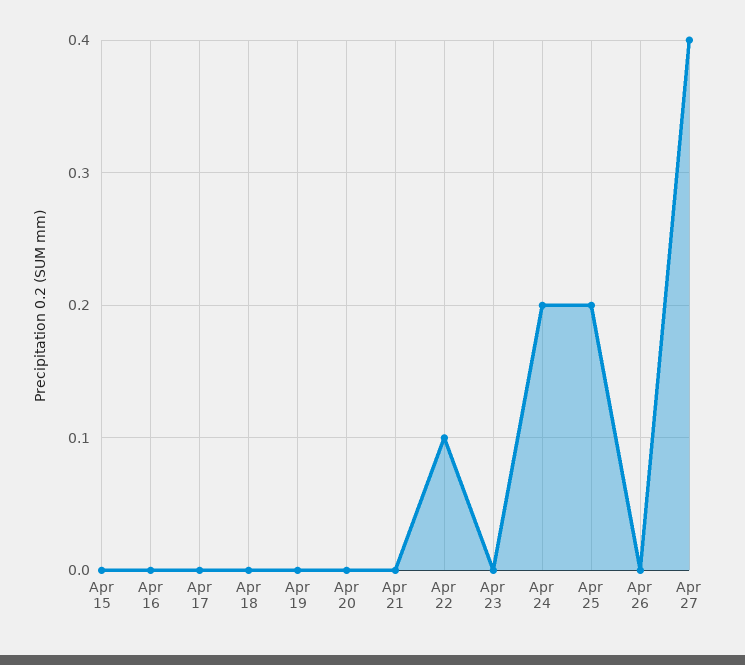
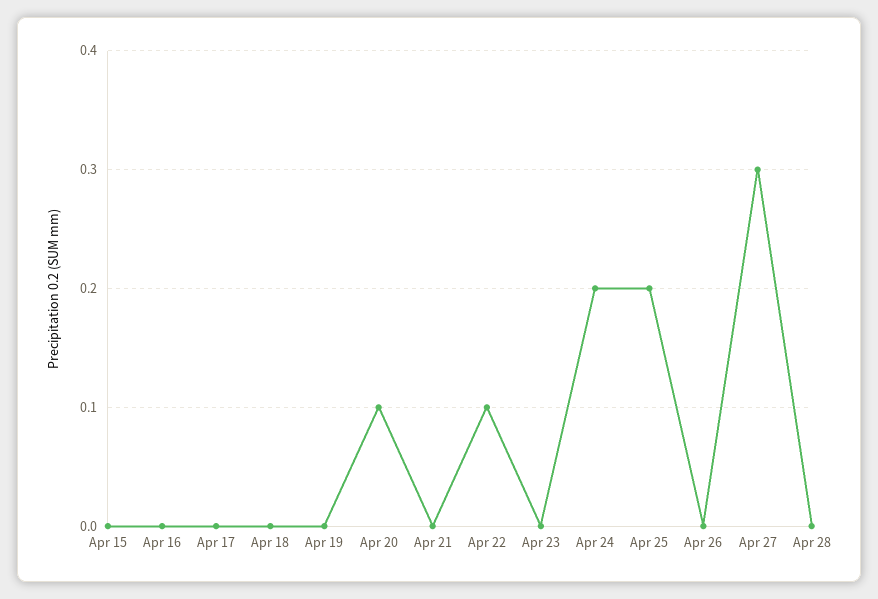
Apr 20: 0 -> 0.1
Apr 27: 0.4 -> 0.3
Apr 28: none -> 0

